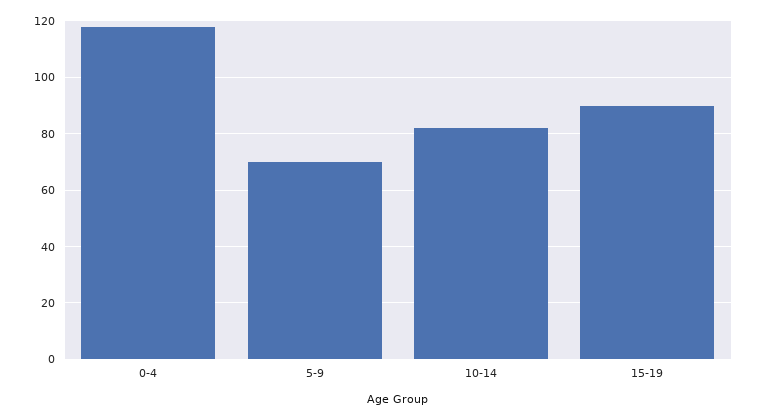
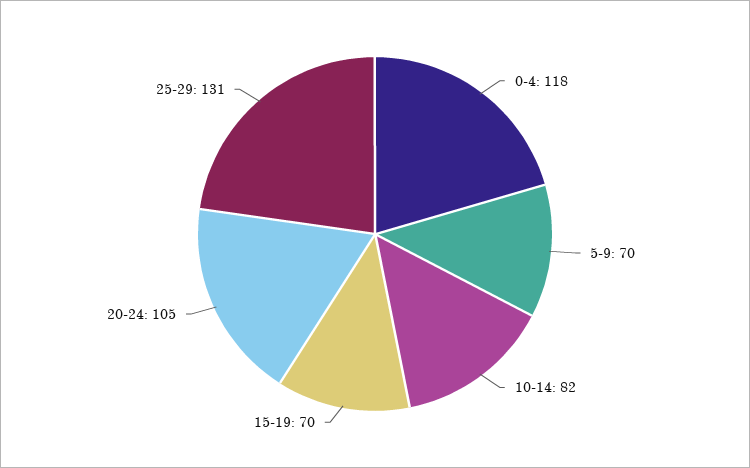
15-19: 90 -> 70
20-24: none -> 105
25-29: none -> 131

